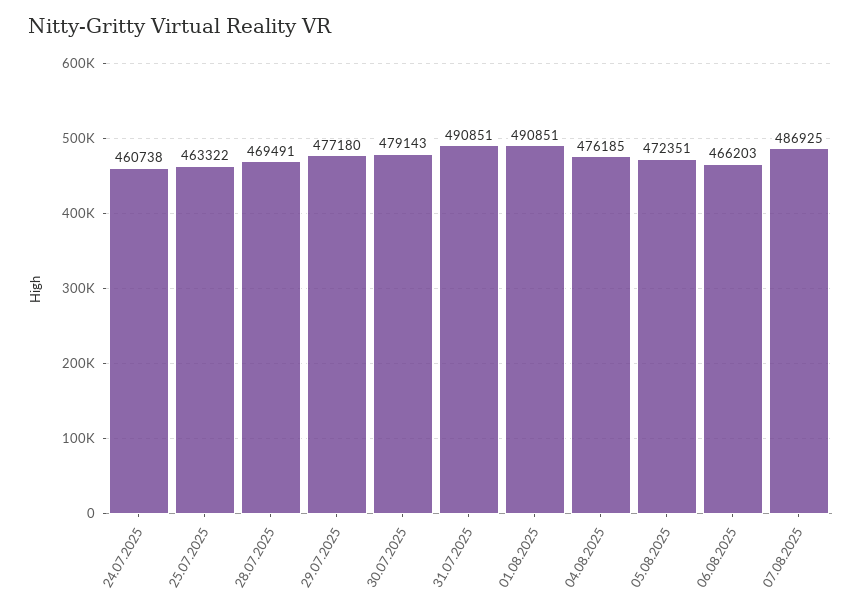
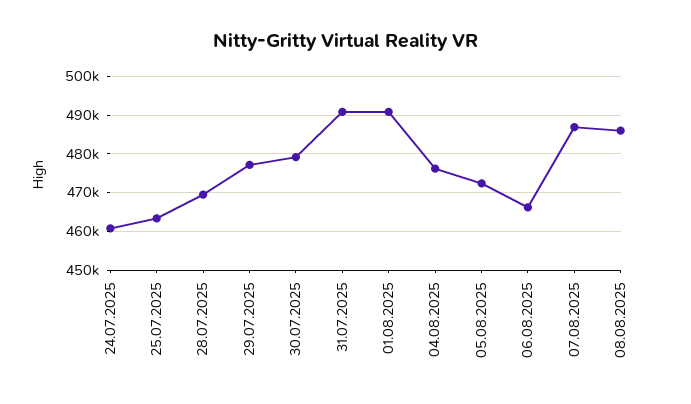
08.08.2025: none -> 486000

